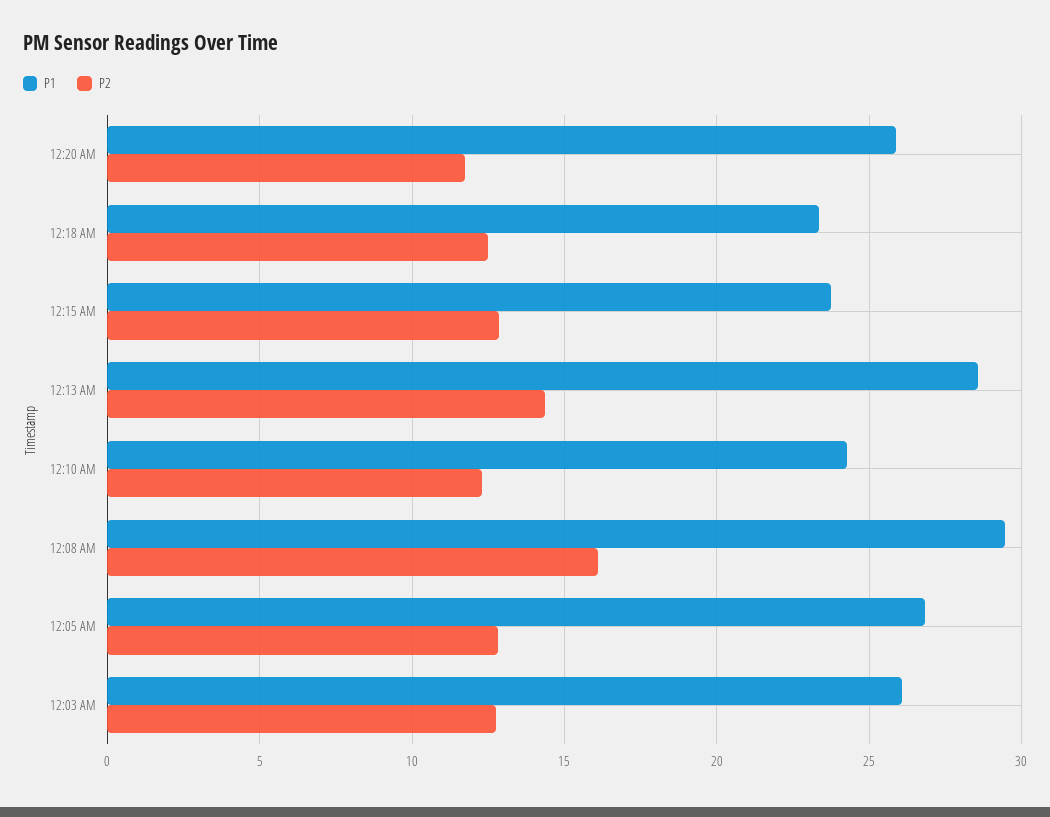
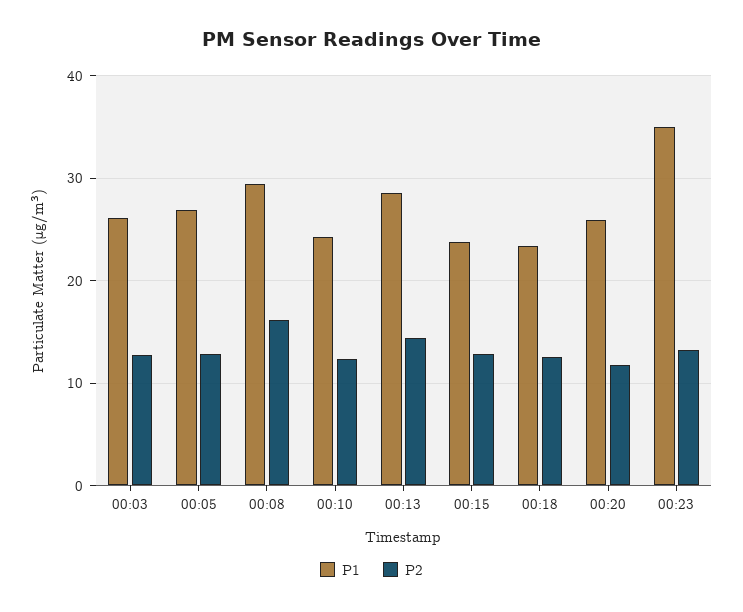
P1, 00:23: none -> 35
P2, 00:23: none -> 13

